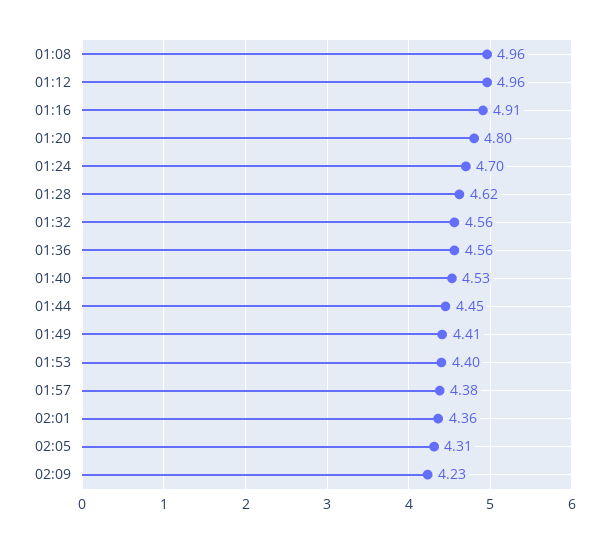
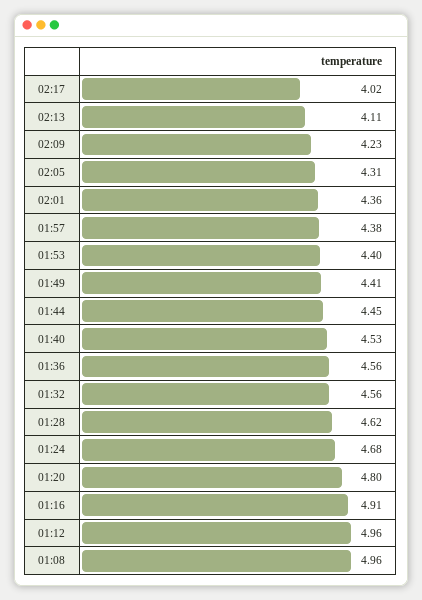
01:24: 4.7 -> 4.68
02:17: none -> 4.02
02:13: none -> 4.11

